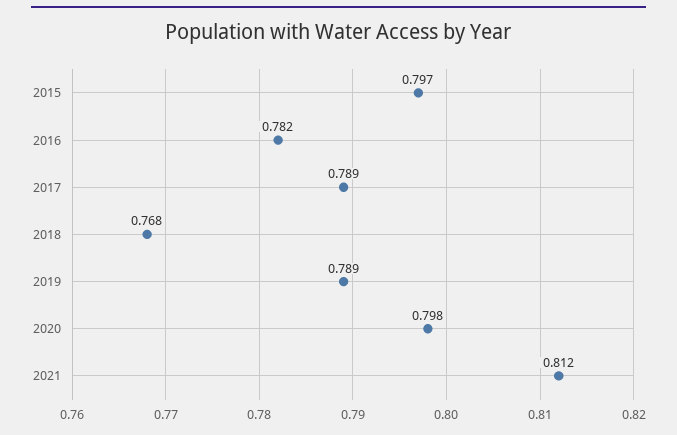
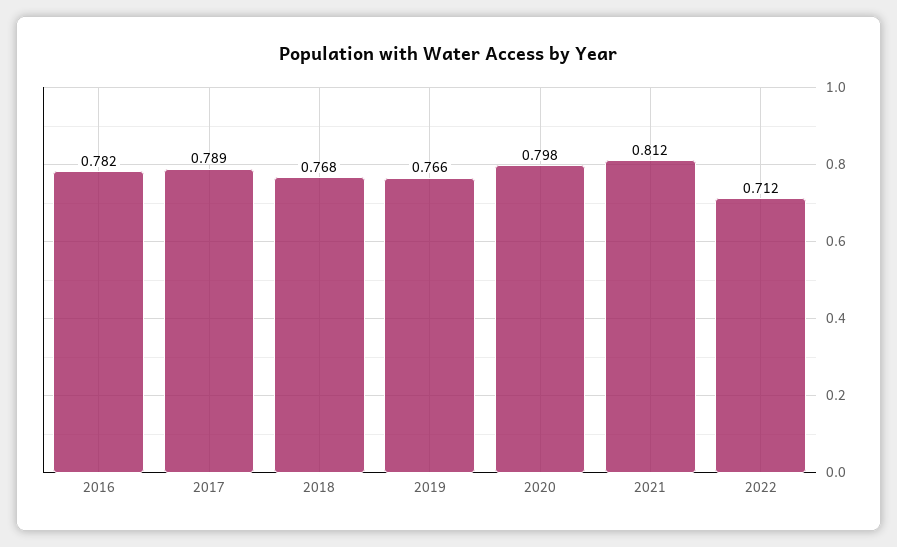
2015: 0.797 -> none
2019: 0.789 -> 0.766
2022: none -> 0.712

